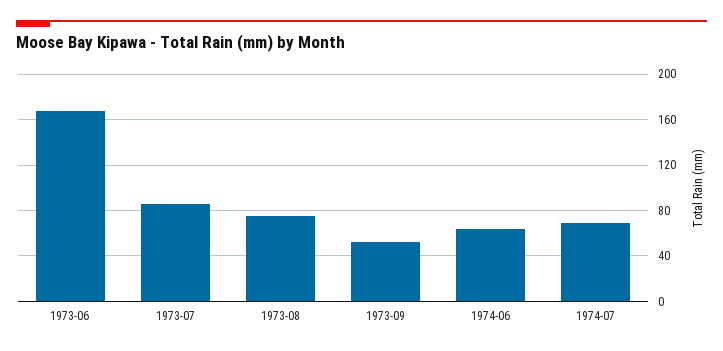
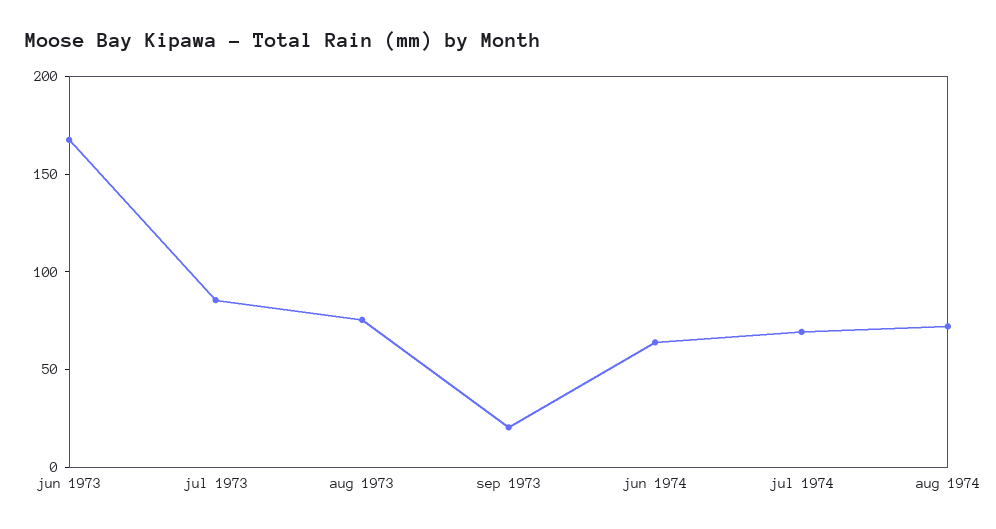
1973-09: 50 -> 20
aug 1974: none -> 70

